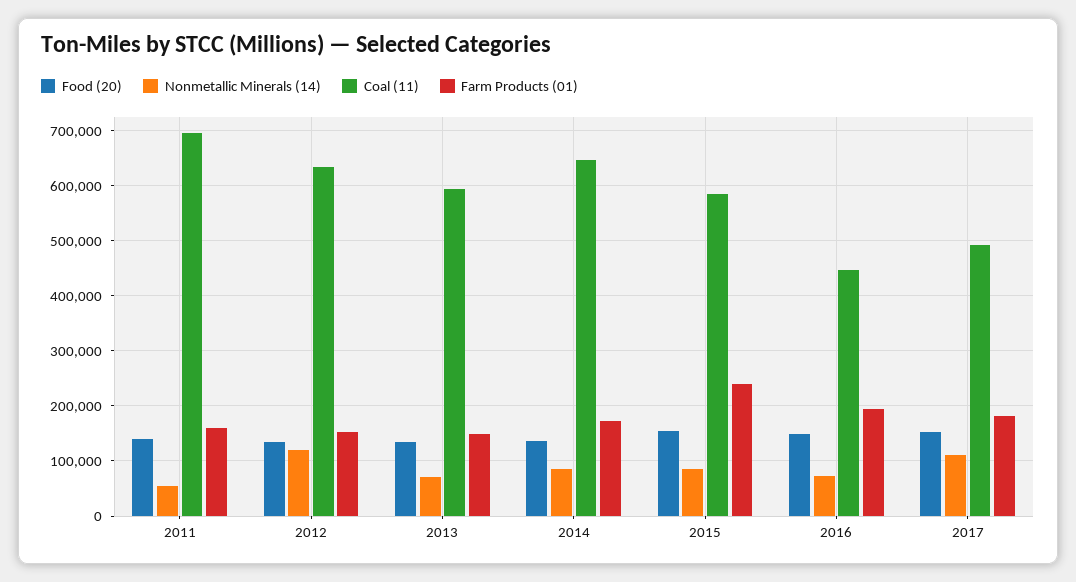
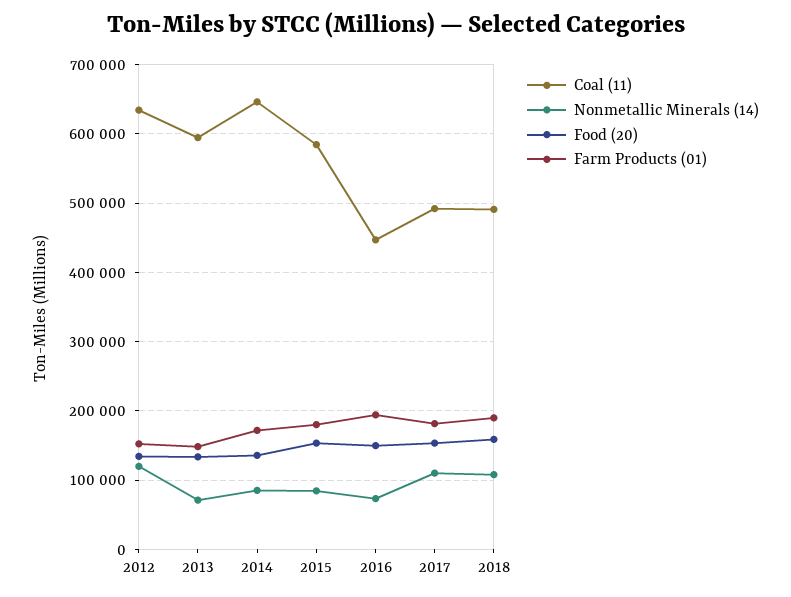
Food (20), 2011: 140000 -> none
Nonmetallic Minerals (14), 2011: 60000 -> none
Coal (11), 2011: 700000 -> none
Farm Products (01), 2011: 160000 -> none
Farm Products (01), 2015: 240000 -> 180000
Coal (11), 2018: none -> 490000
Nonmetallic Minerals (14), 2018: none -> 110000
Food (20), 2018: none -> 160000
Farm Products (01), 2018: none -> 190000

